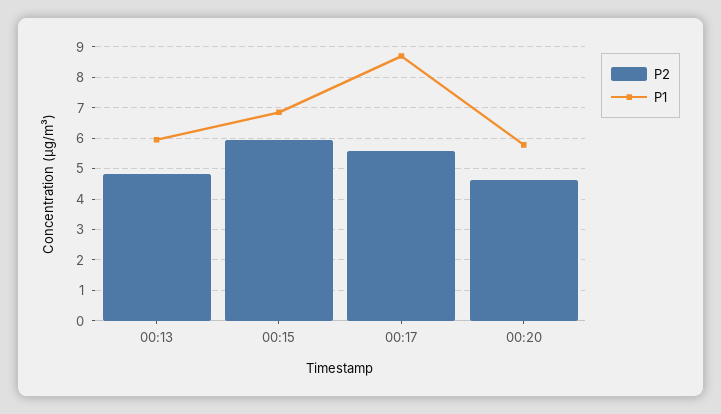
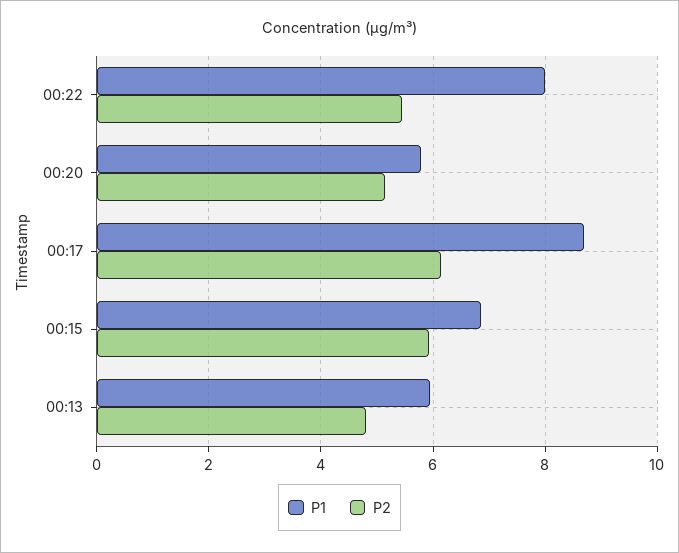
P2, 00:17: 5.6 -> 6.2
P2, 00:20: 4.6 -> 5.2
P1, 00:22: none -> 8
P2, 00:22: none -> 5.4

